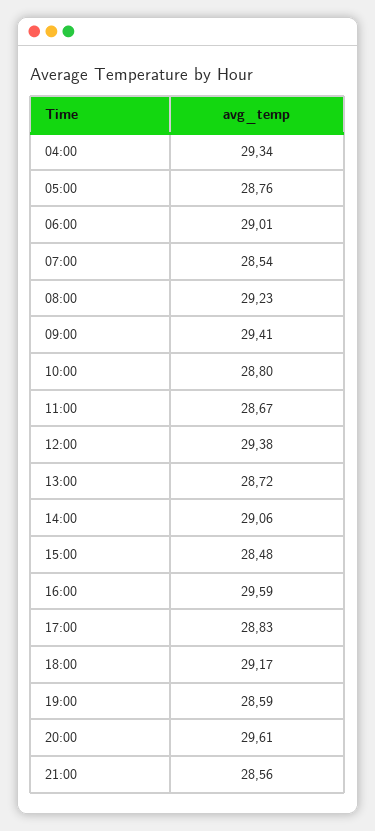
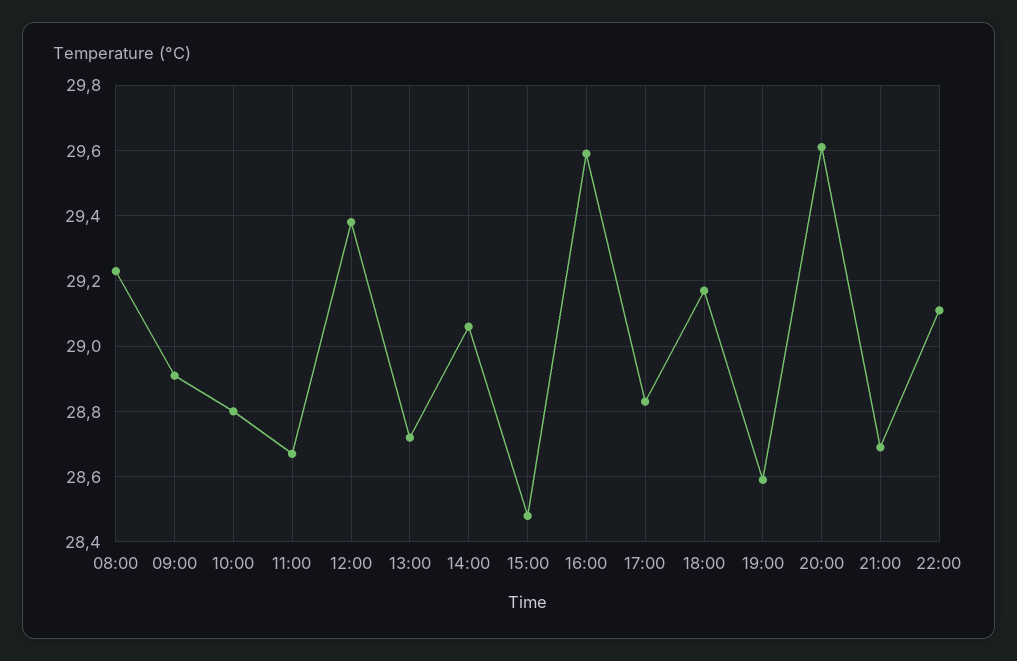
04:00: 29.34 -> none
05:00: 28.76 -> none
06:00: 29.01 -> none
07:00: 28.54 -> none
09:00: 29.41 -> 28.9
21:00: 28.56 -> 28.7
22:00: none -> 29.1

